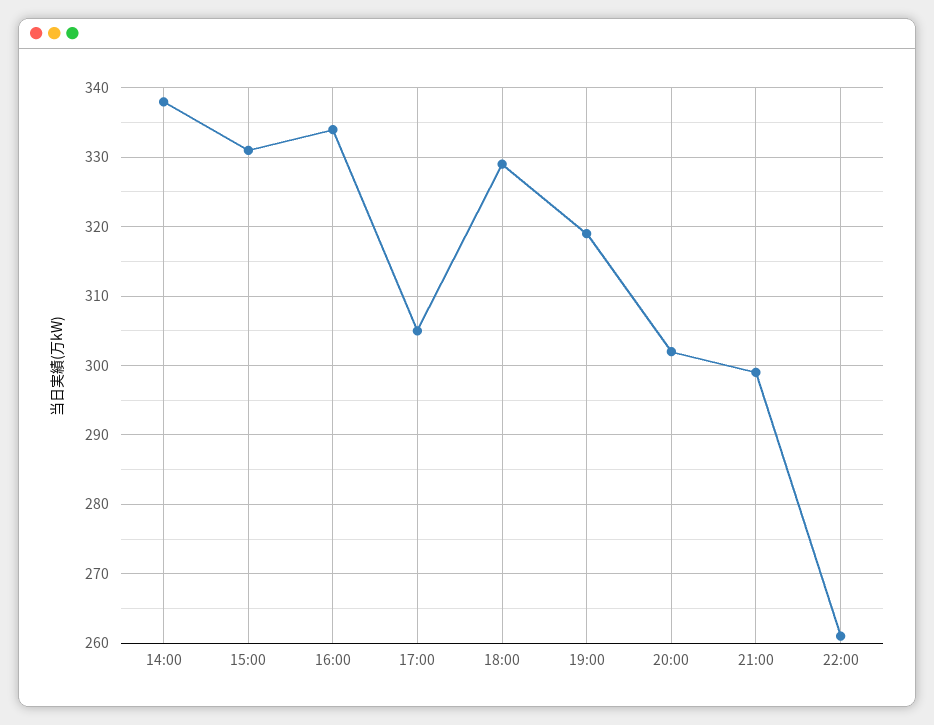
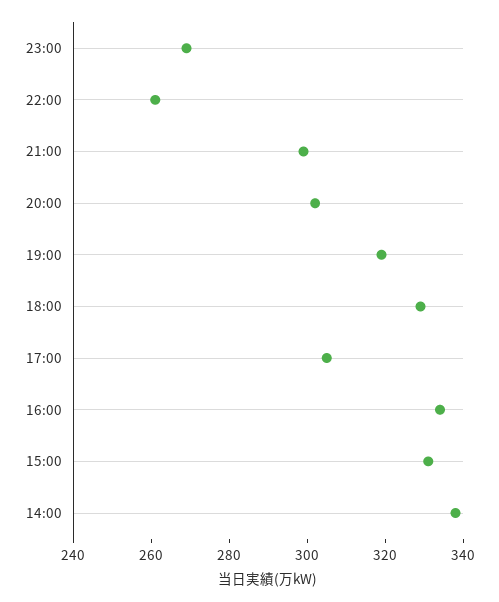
23:00: none -> 270

